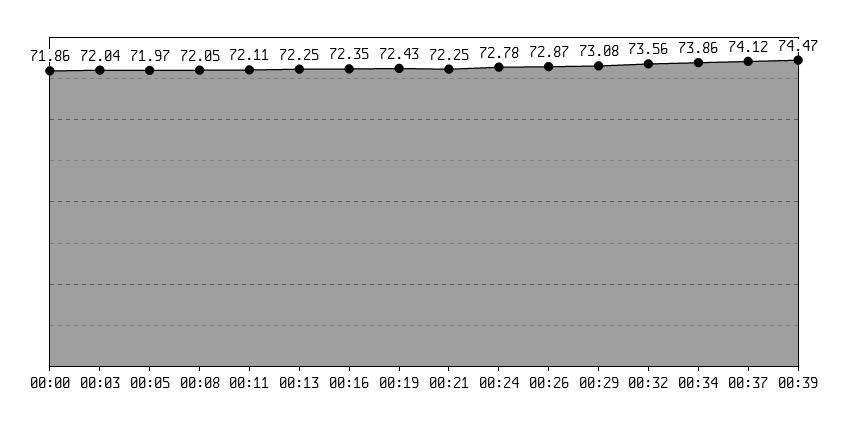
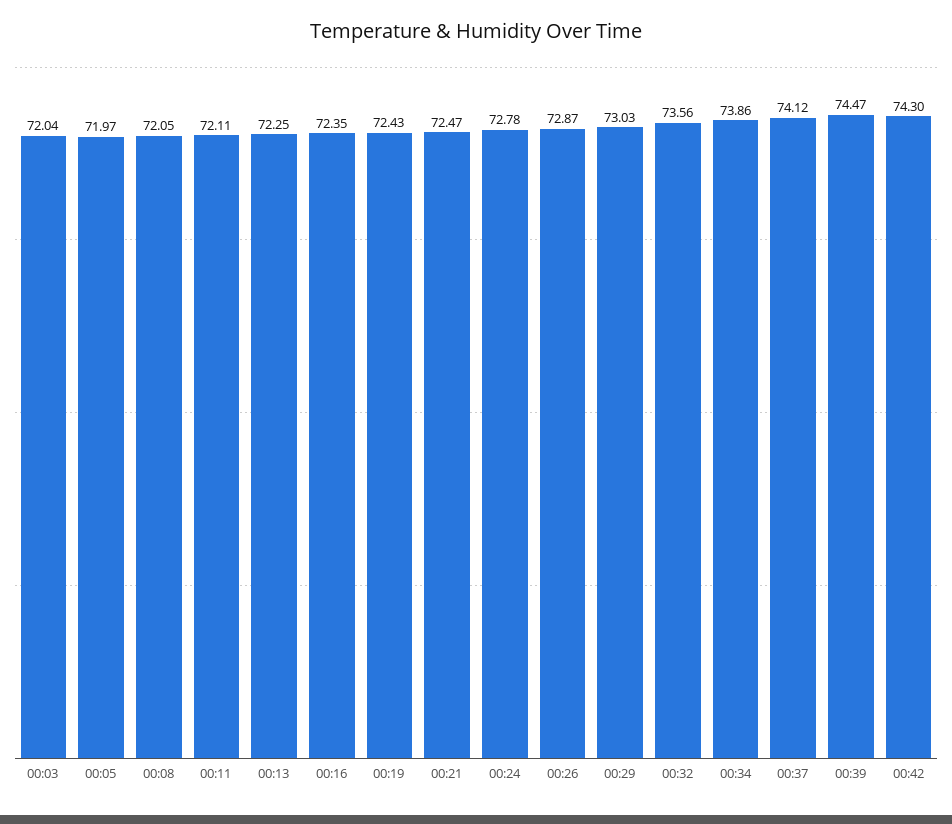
00:00: 71.86 -> none
00:21: 72.25 -> 72.47
00:29: 73.08 -> 73.03
00:42: none -> 74.3

